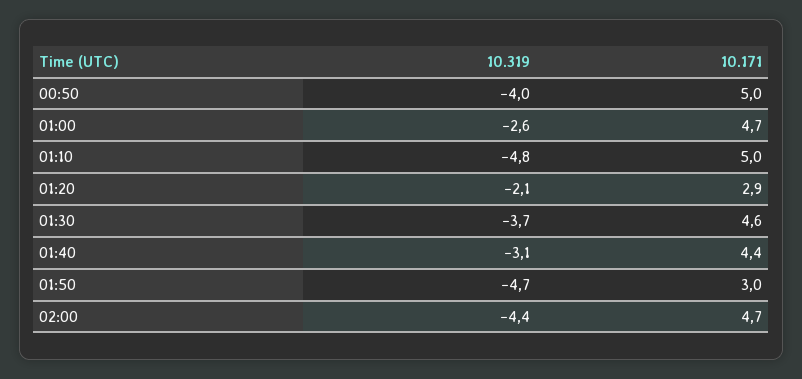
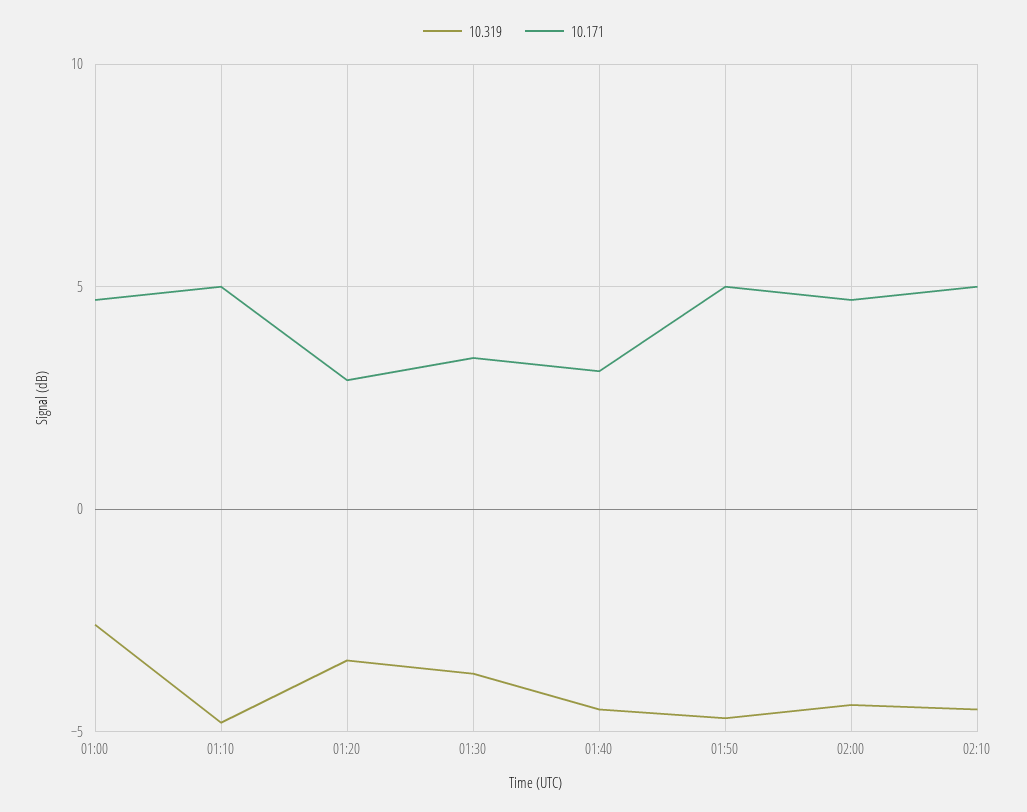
10.319, 00:50: -4 -> none
10.171, 00:50: 5 -> none
10.319, 01:20: -2.1 -> -3.5
10.171, 01:30: 4.6 -> 3.5
10.319, 01:40: -3.1 -> -4.5
10.171, 01:40: 4.4 -> 3
10.171, 01:50: 3 -> 5
10.319, 02:10: none -> -4.5
10.171, 02:10: none -> 5

